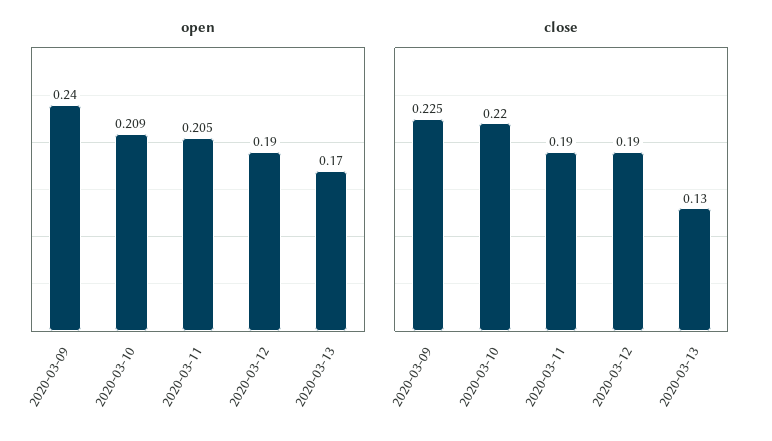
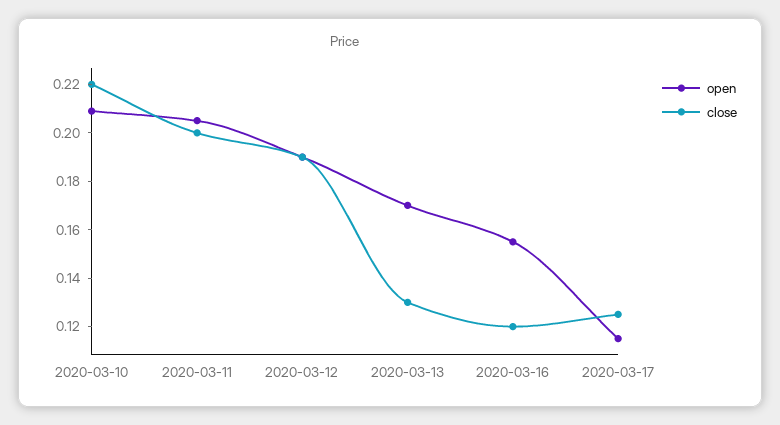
open, 2020-03-09: 0.24 -> none
close, 2020-03-09: 0.225 -> none
close, 2020-03-11: 0.19 -> 0.2
open, 2020-03-16: none -> 0.155
close, 2020-03-16: none -> 0.12
open, 2020-03-17: none -> 0.115
close, 2020-03-17: none -> 0.125

